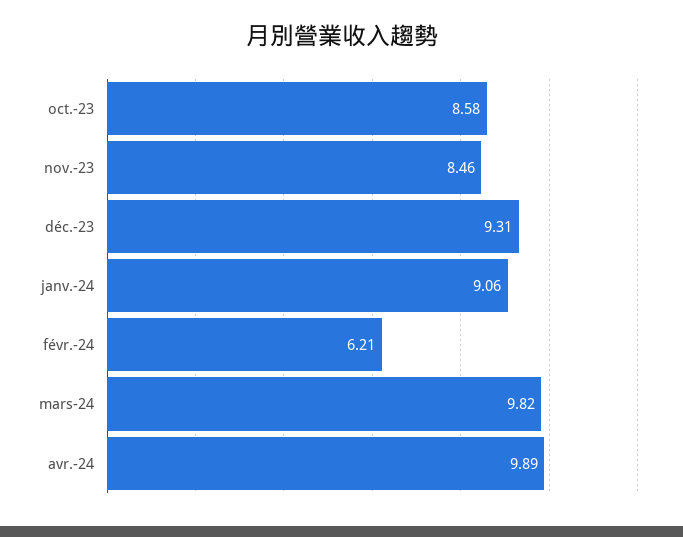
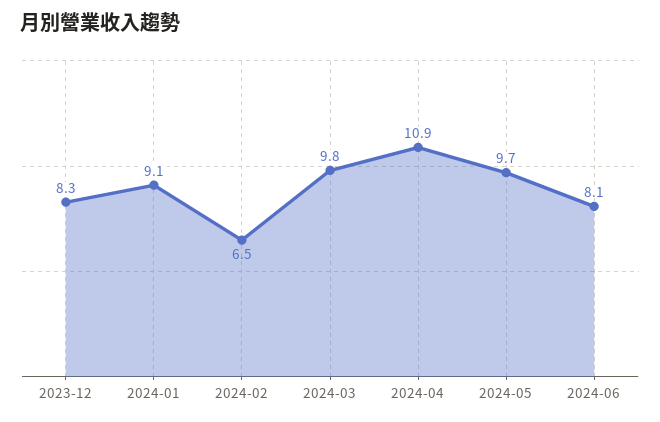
oct.-23: 8.58 -> none
nov.-23: 8.46 -> none
déc.-23: 9.31 -> 8.3
févr.-24: 6.21 -> 6.5
avr.-24: 9.89 -> 10.9
2024-05: none -> 9.7
2024-06: none -> 8.1

